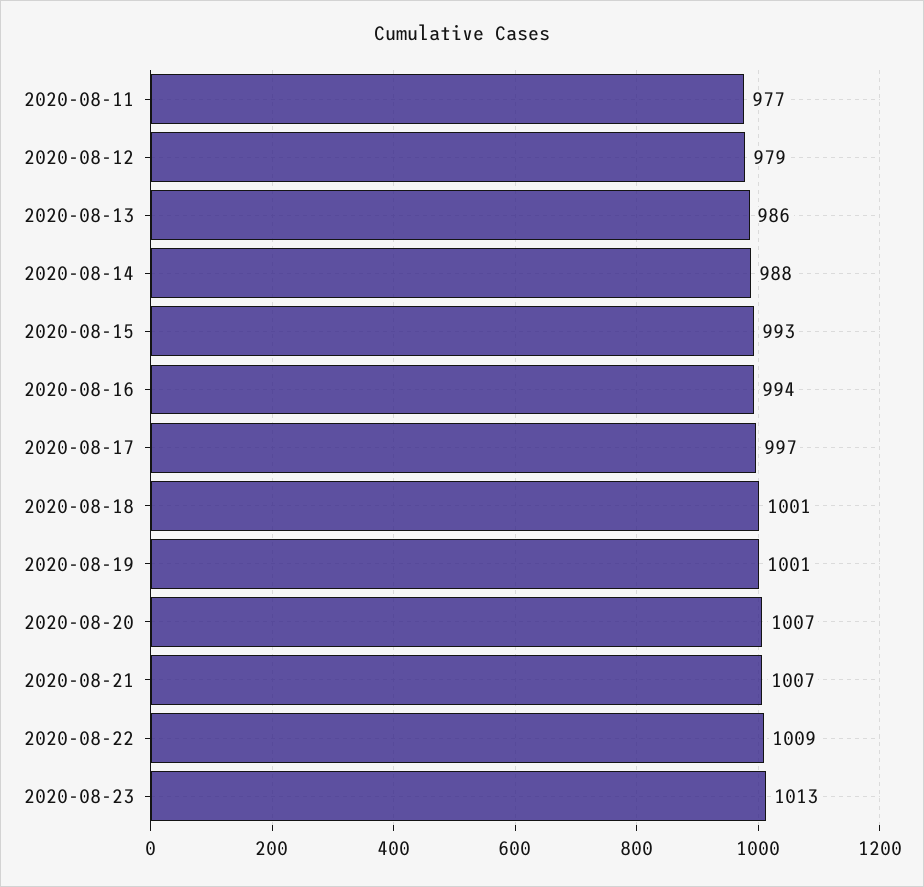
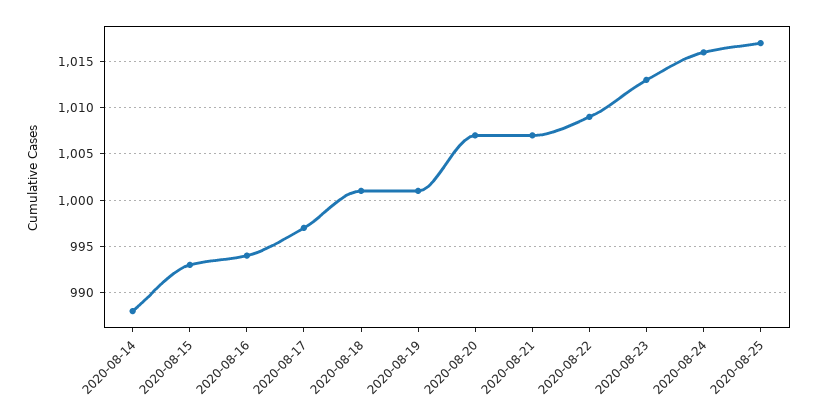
2020-08-11: 977 -> none
2020-08-12: 979 -> none
2020-08-13: 986 -> none
2020-08-24: none -> 1016
2020-08-25: none -> 1017

